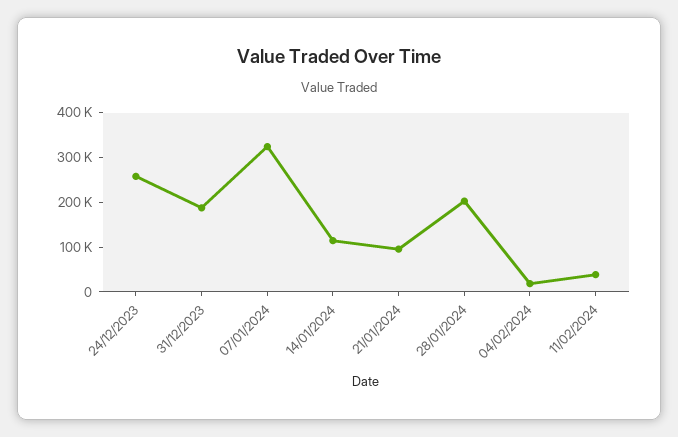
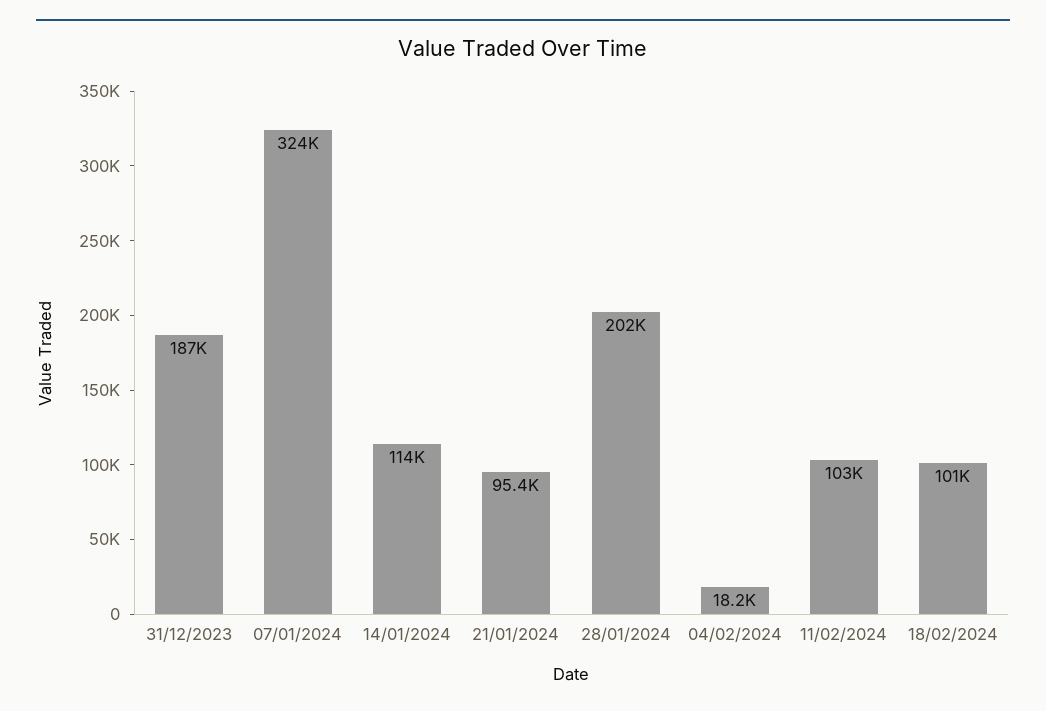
24/12/2023: 260000 -> none
11/02/2024: 40000 -> 103000
18/02/2024: none -> 101000

